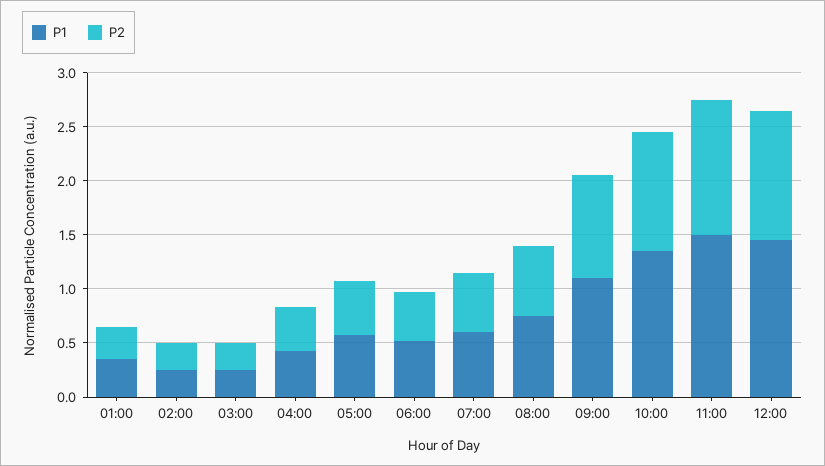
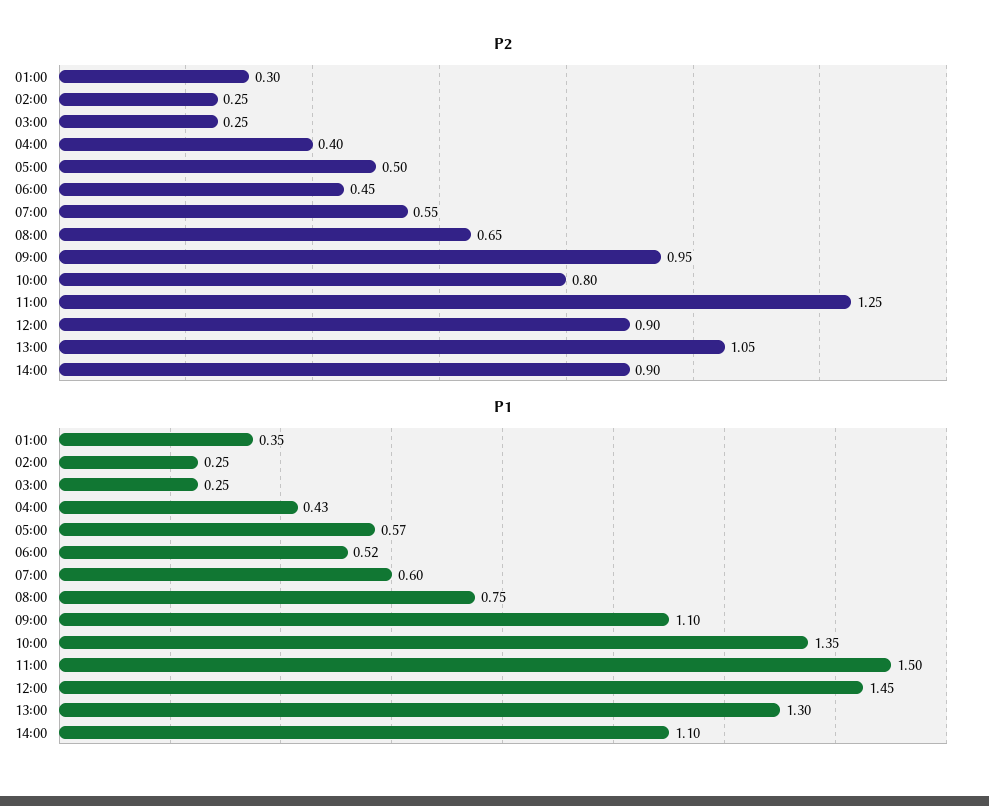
P2, 10:00: 1.1 -> 0.8
P2, 12:00: 1.2 -> 0.9
P2, 13:00: none -> 1.05
P2, 14:00: none -> 0.9
P1, 13:00: none -> 1.3
P1, 14:00: none -> 1.1

